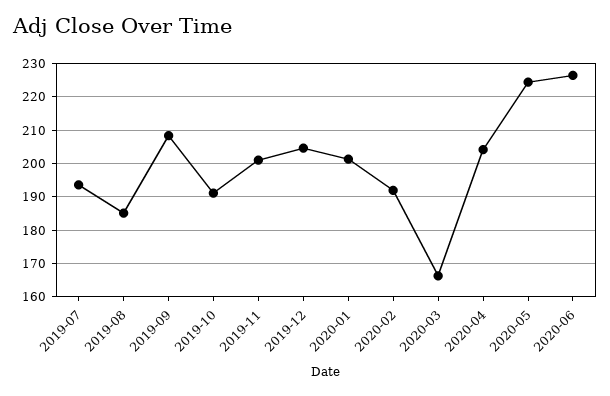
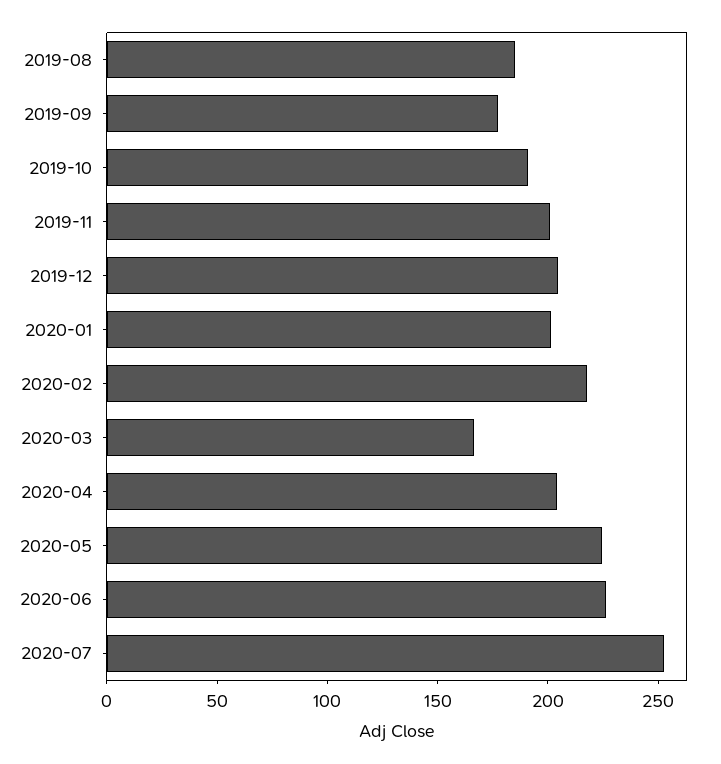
2019-07: 194 -> none
2019-09: 208 -> 180
2020-02: 192 -> 220
2020-07: none -> 250

